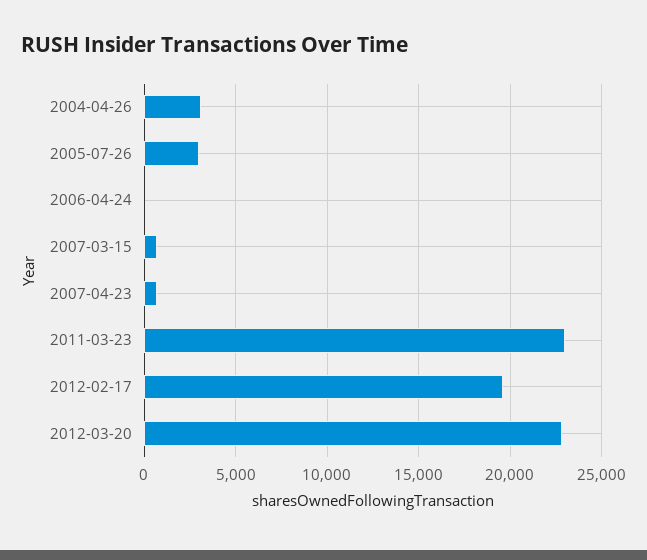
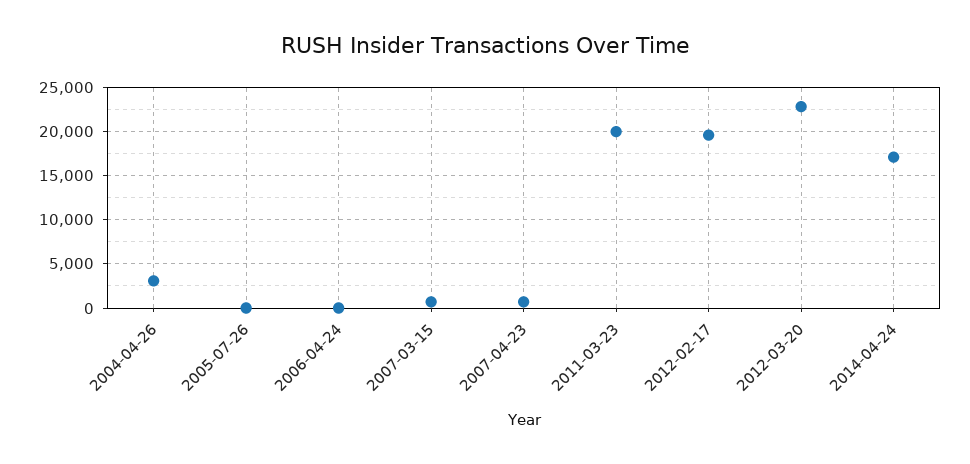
2005-07-26: 3000 -> 0
2011-03-23: 23000 -> 20000
2014-04-24: none -> 17000

